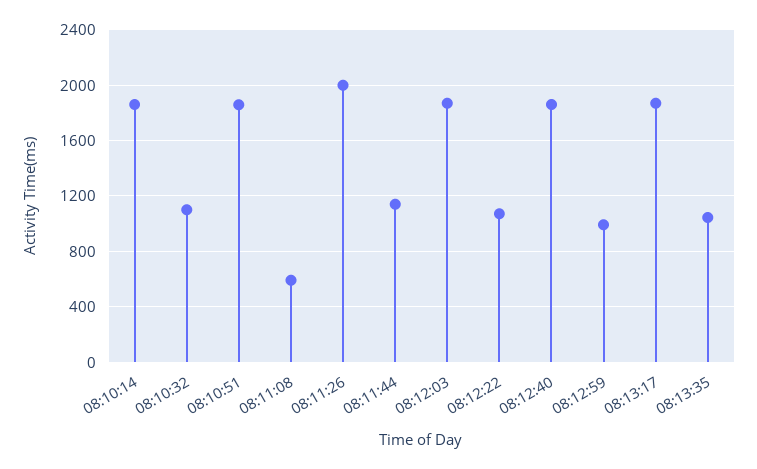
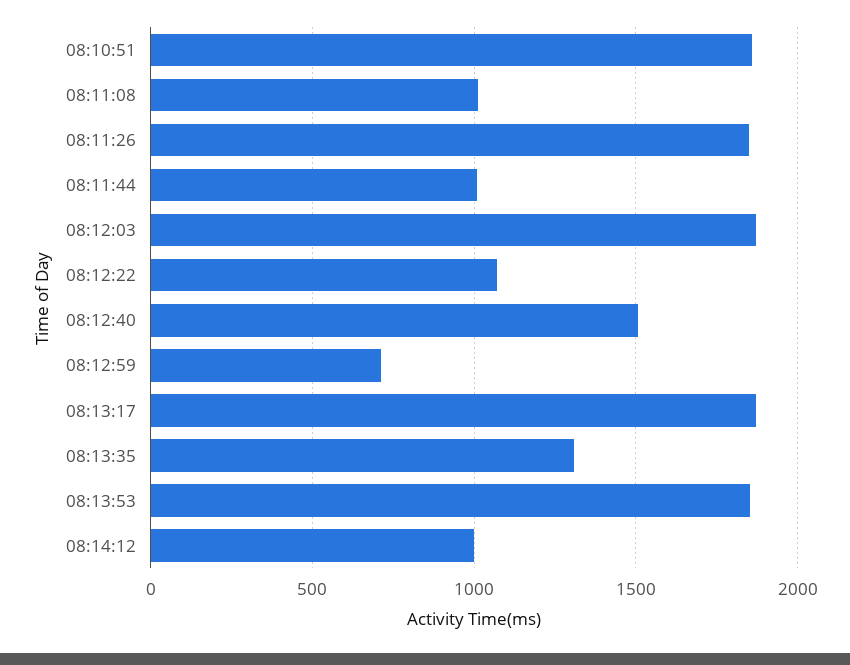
08:10:14: 1850 -> none
08:10:32: 1100 -> none
08:11:08: 600 -> 1000
08:11:26: 2000 -> 1850
08:11:44: 1150 -> 1000
08:12:40: 1850 -> 1500
08:12:59: 1000 -> 700
08:13:35: 1050 -> 1300
08:13:53: none -> 1850
08:14:12: none -> 1000

